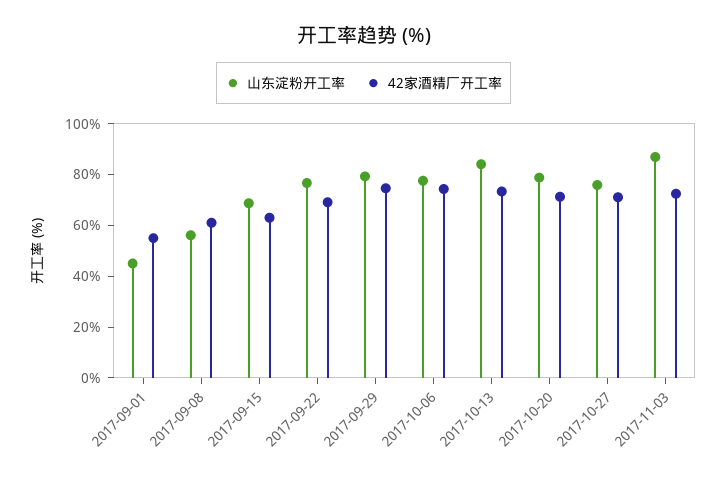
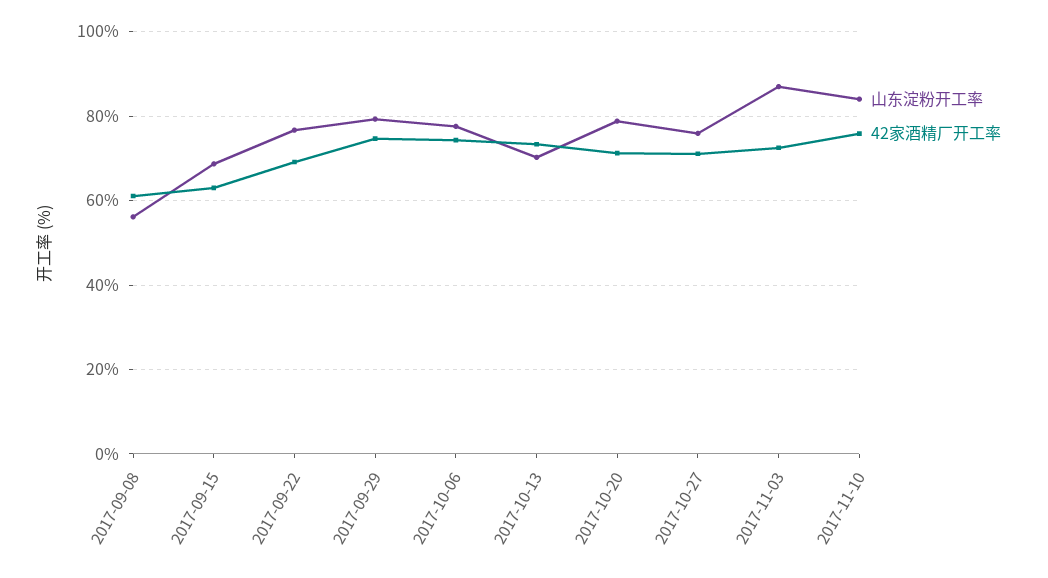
山东淀粉开工率, 2017-09-01: 45 -> none
42家酒精厂开工率, 2017-09-01: 55 -> none
山东淀粉开工率, 2017-10-13: 85 -> 70
山东淀粉开工率, 2017-11-10: none -> 84
42家酒精厂开工率, 2017-11-10: none -> 76

